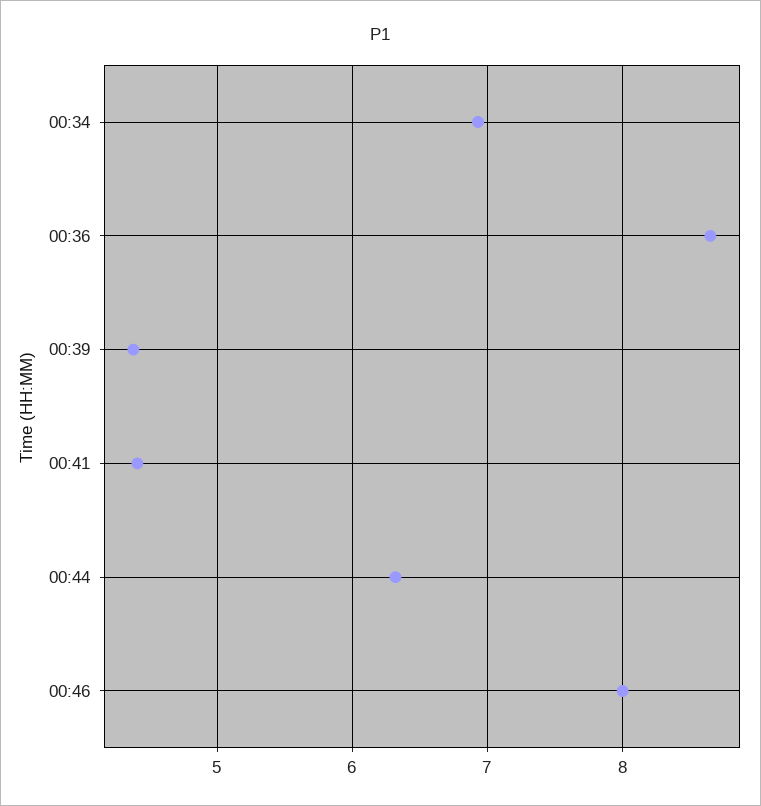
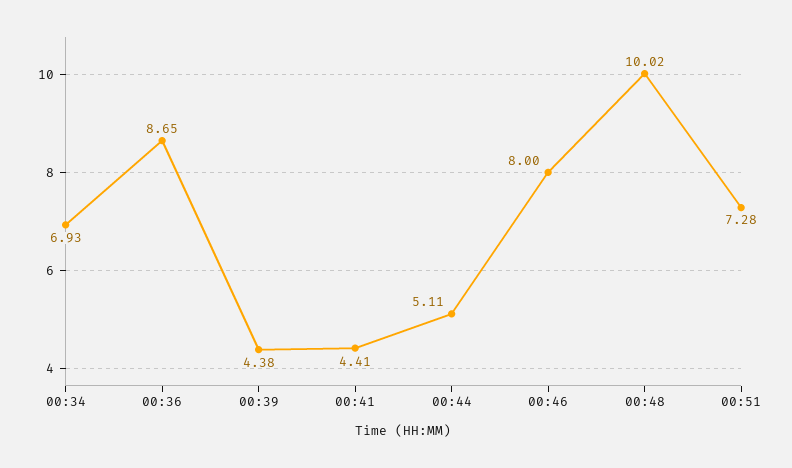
00:44: 6.3 -> 5.11
00:48: none -> 10.02
00:51: none -> 7.28

